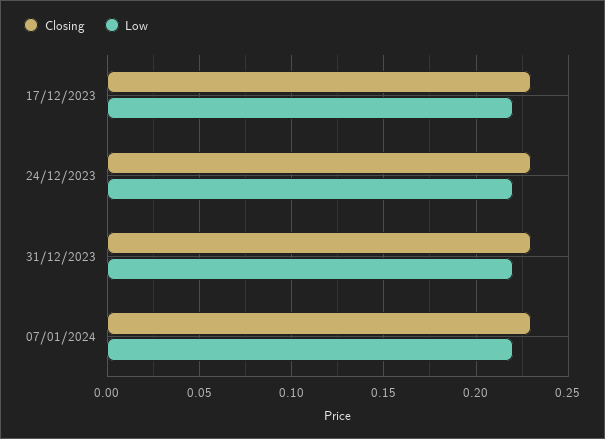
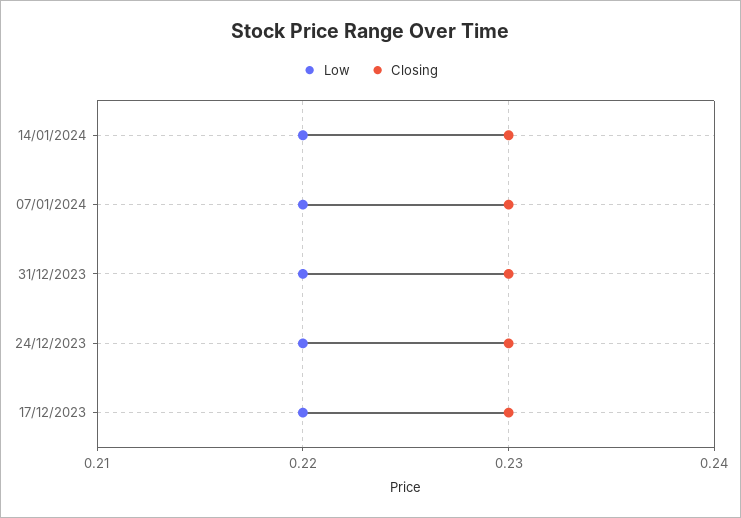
Low, 14/01/2024: none -> 0.22
Closing, 14/01/2024: none -> 0.23

